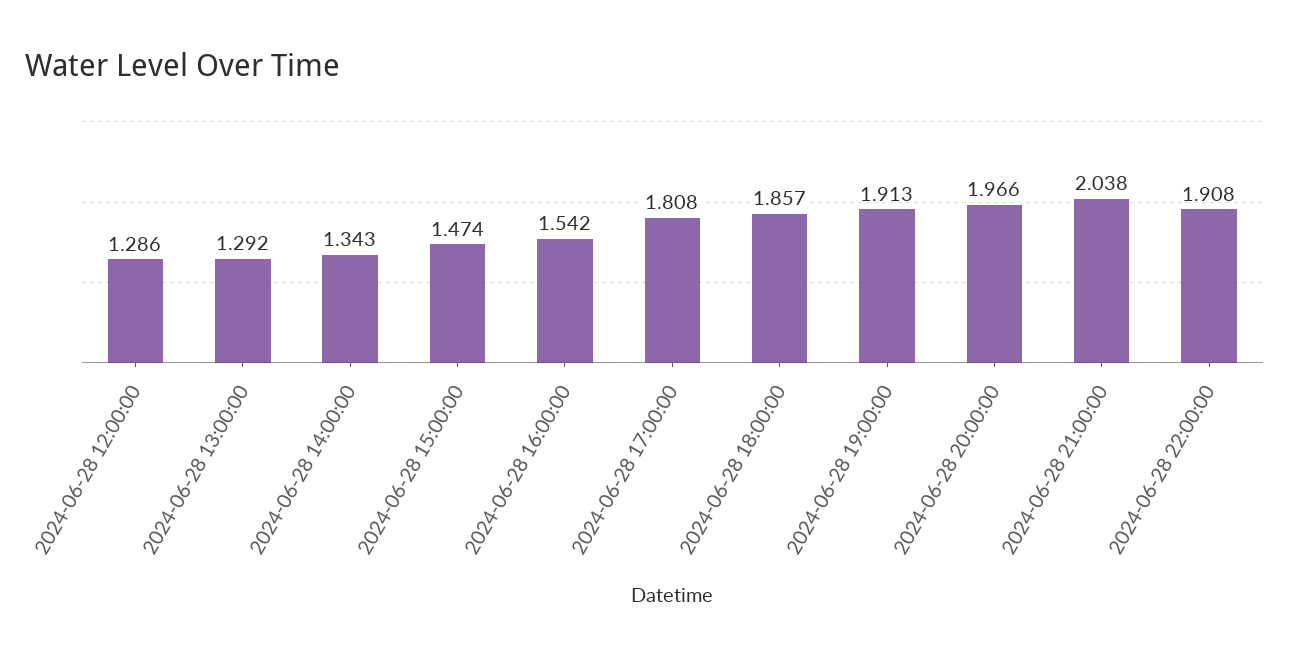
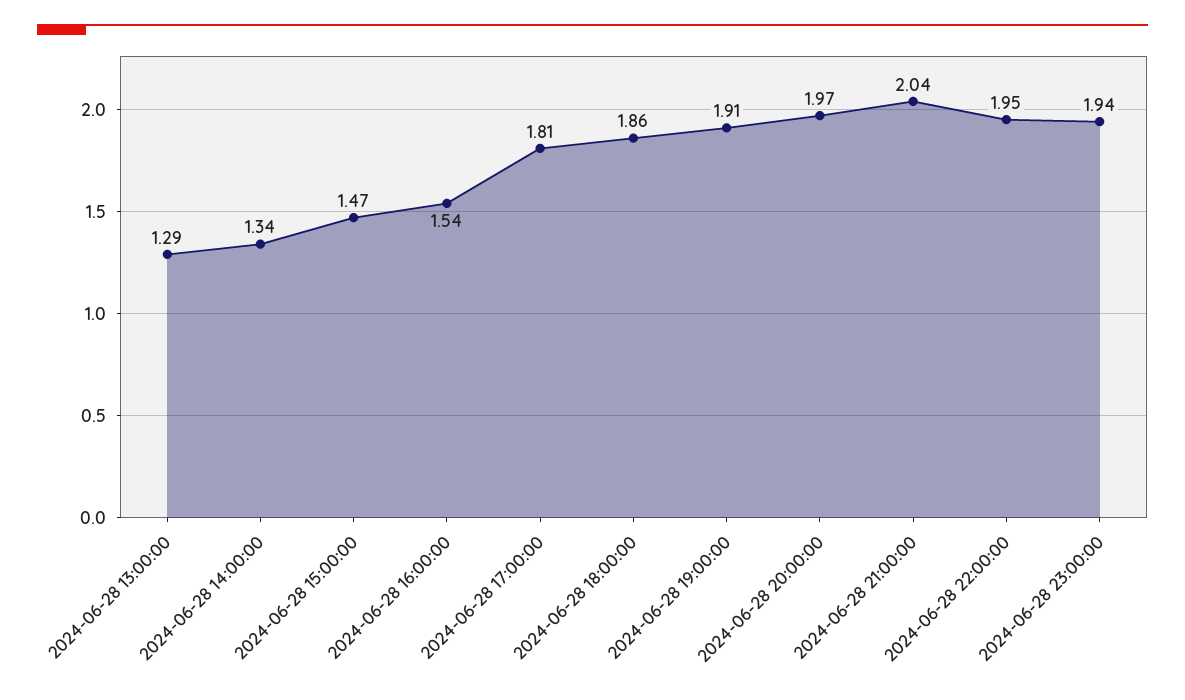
2024-06-28 12:00:00: 1.286 -> none
2024-06-28 22:00:00: 1.908 -> 1.95
2024-06-28 23:00:00: none -> 1.94

